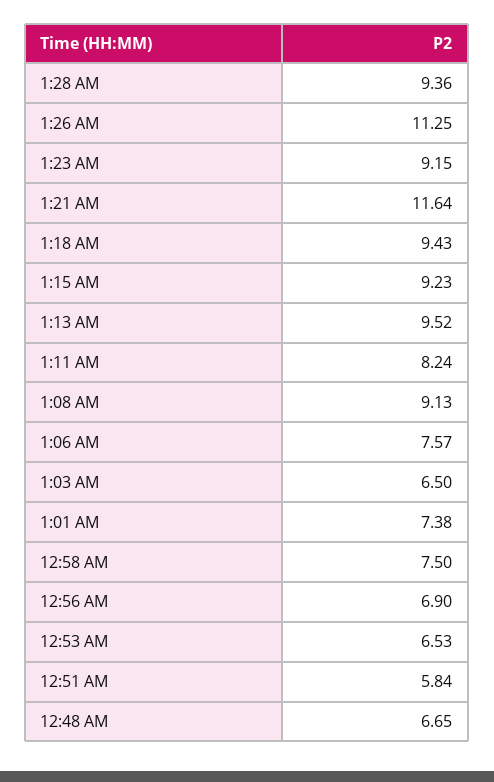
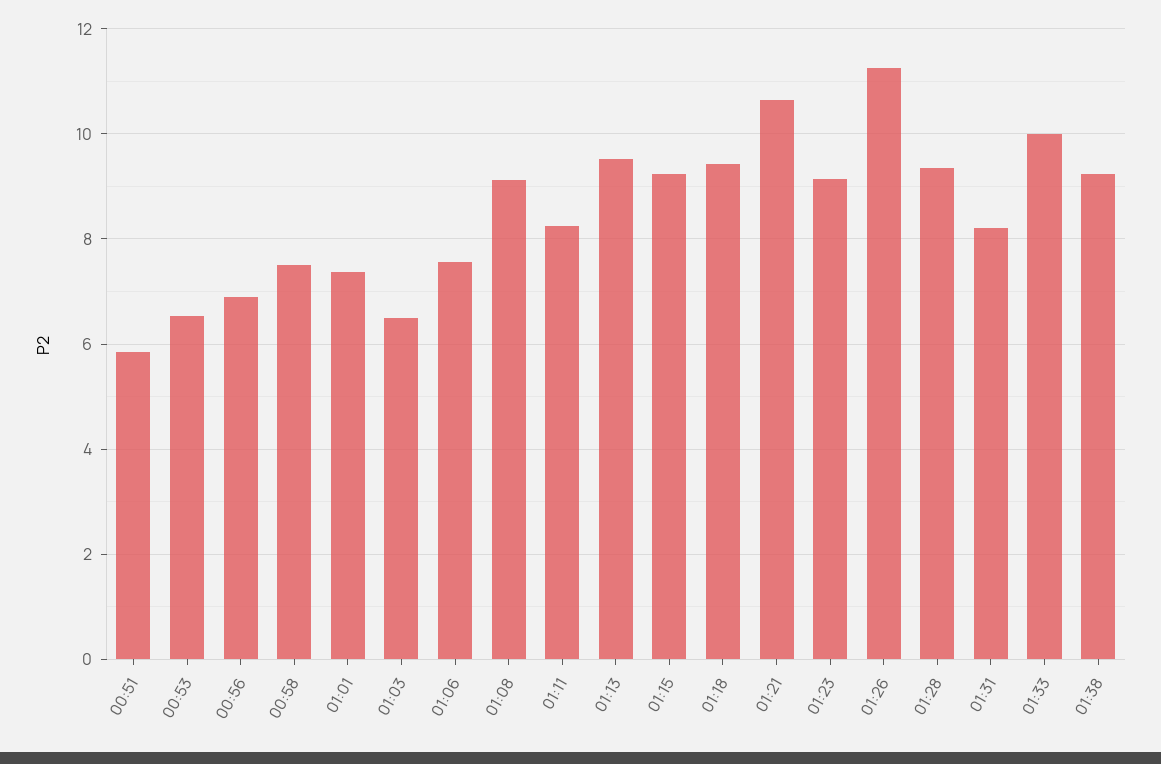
1:21 AM: 11.64 -> 10.6
12:48 AM: 6.65 -> none
01:31: none -> 8.2
01:33: none -> 10
01:38: none -> 9.2

